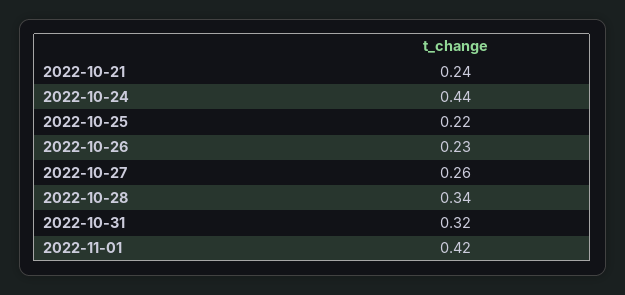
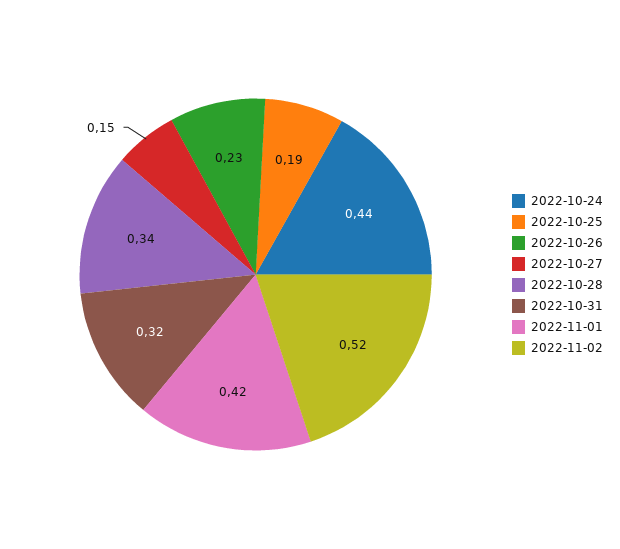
2022-10-21: 0.24 -> none
2022-10-25: 0.22 -> 0.19
2022-10-27: 0.26 -> 0.15
2022-11-02: none -> 0.52

